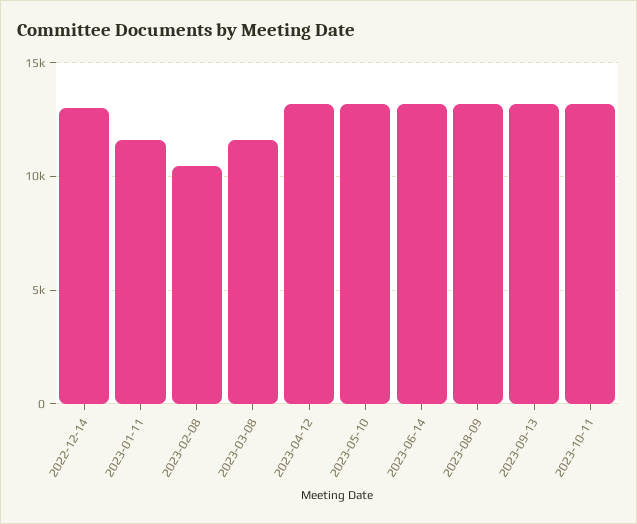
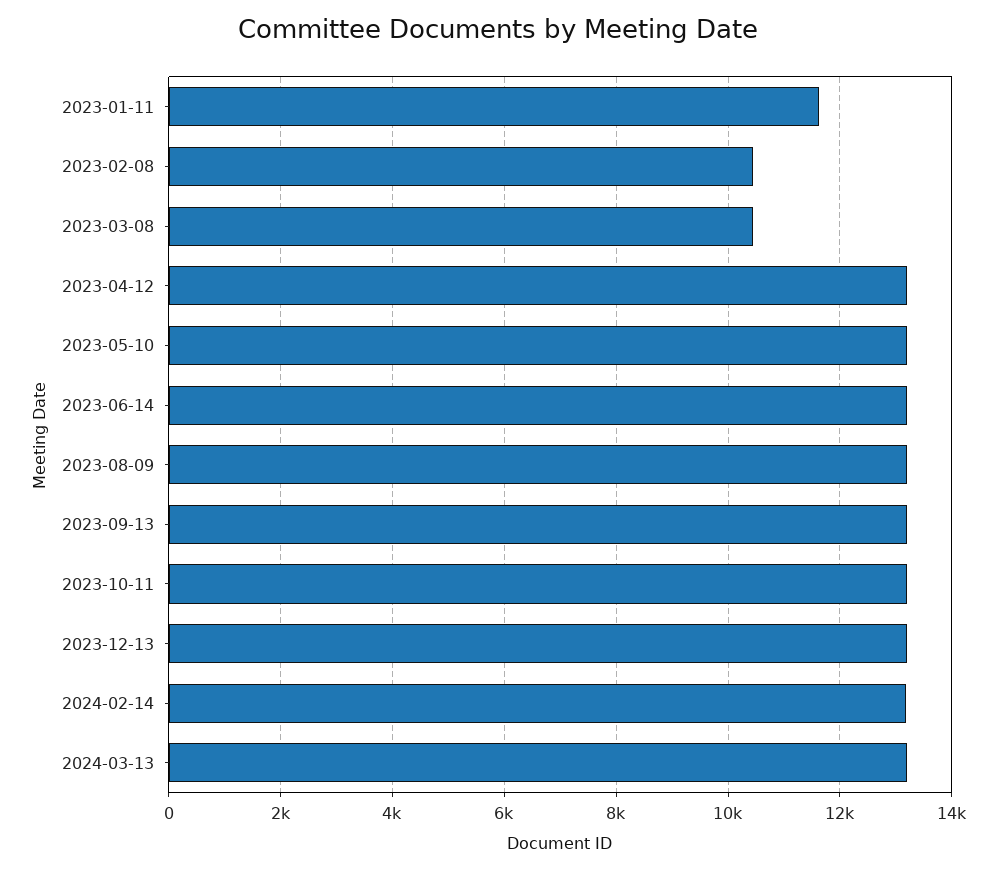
2022-12-14: 13000 -> none
2023-03-08: 11500 -> 10400
2023-12-13: none -> 13200
2024-02-14: none -> 13200
2024-03-13: none -> 13200

